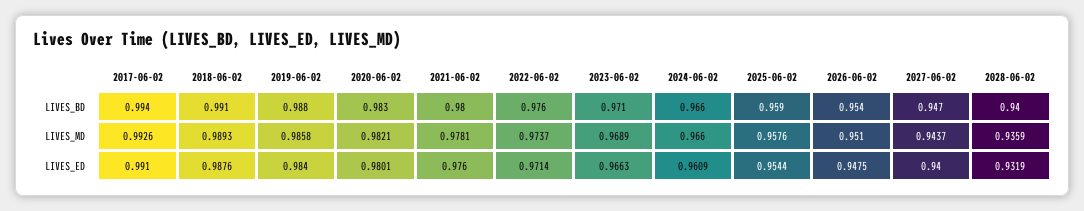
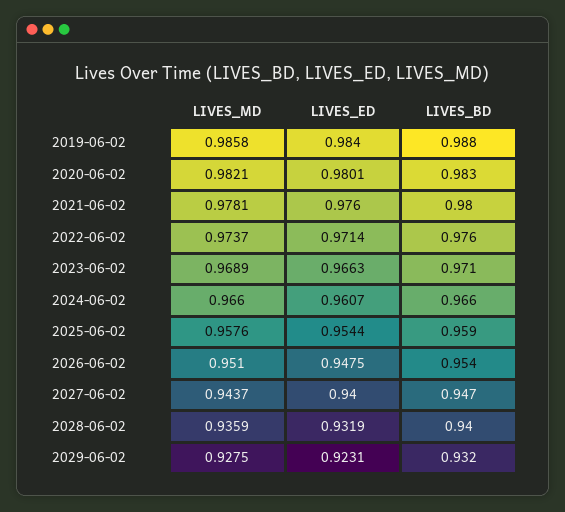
2017-06-02, LIVES_BD: 0.994 -> none
2018-06-02, LIVES_BD: 0.991 -> none
2017-06-02, LIVES_MD: 0.9926 -> none
2018-06-02, LIVES_MD: 0.9893 -> none
2017-06-02, LIVES_ED: 0.991 -> none
2018-06-02, LIVES_ED: 0.9876 -> none
2024-06-02, LIVES_ED: 0.9609 -> 0.9607
2029-06-02, LIVES_MD: none -> 0.9275
2029-06-02, LIVES_ED: none -> 0.9231
2029-06-02, LIVES_BD: none -> 0.932

